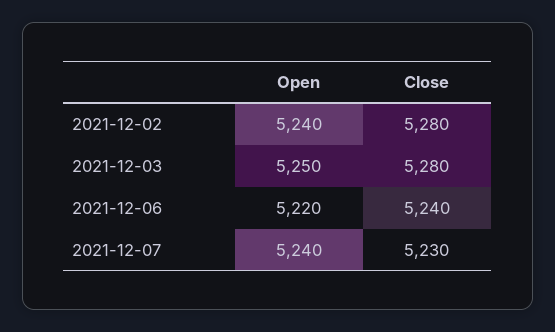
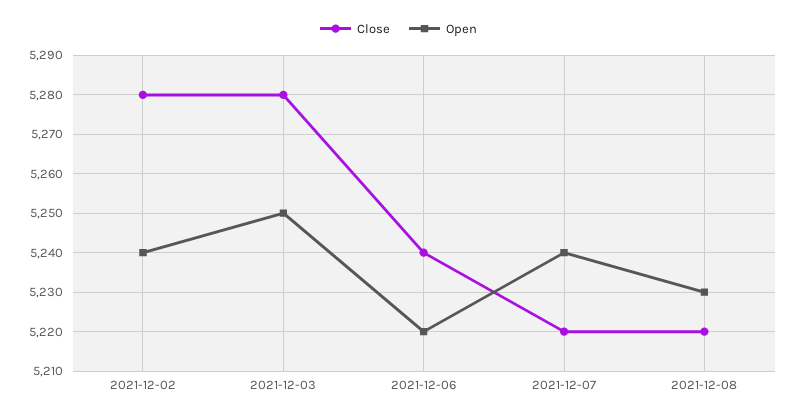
Close, 2021-12-07: 5230 -> 5220
Close, 2021-12-08: none -> 5220
Open, 2021-12-08: none -> 5230

